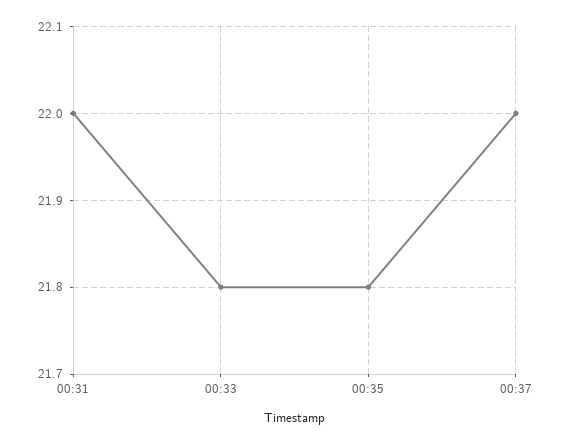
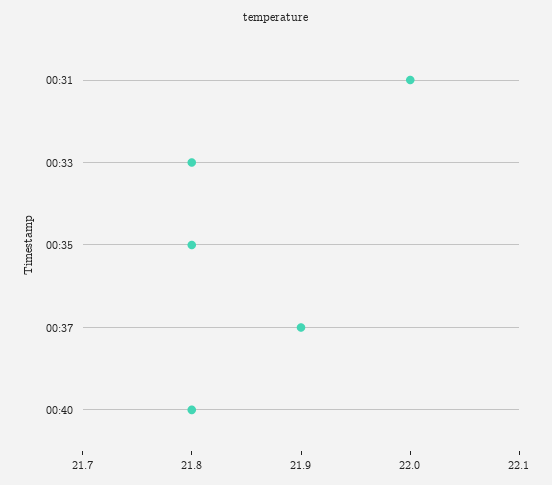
00:37: 22 -> 21.9
00:40: none -> 21.8

